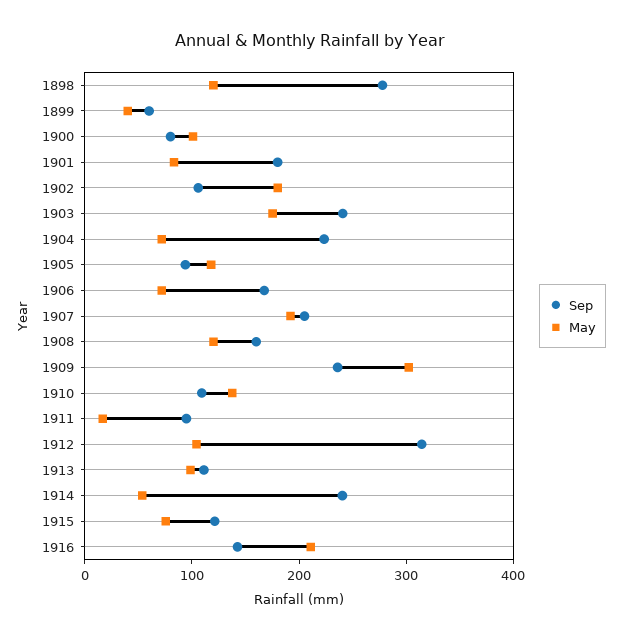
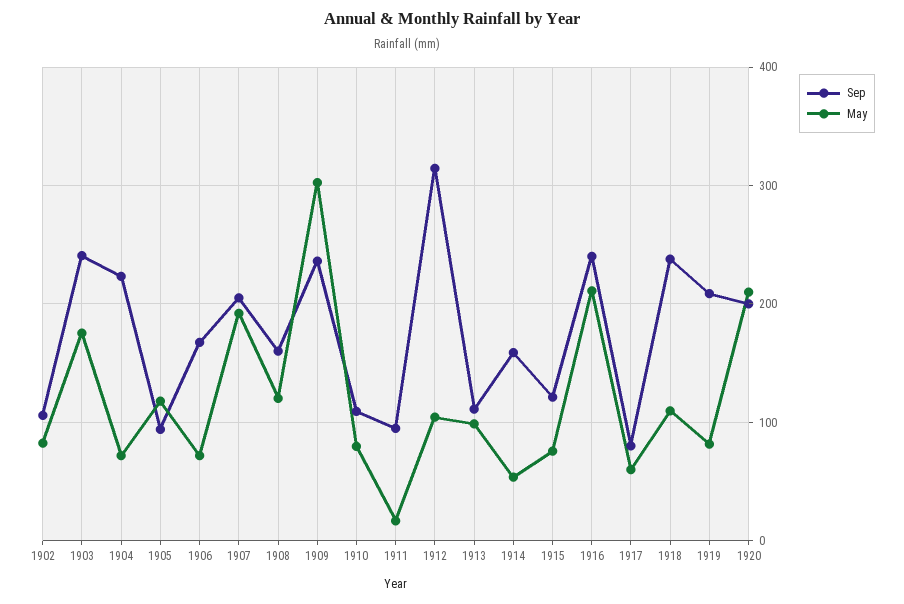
Sep, 1898: 280 -> none
May, 1898: 120 -> none
Sep, 1899: 60 -> none
May, 1899: 40 -> none
Sep, 1900: 80 -> none
May, 1900: 100 -> none
Sep, 1901: 180 -> none
May, 1901: 80 -> none
May, 1902: 180 -> 80
May, 1910: 140 -> 80
Sep, 1914: 240 -> 160
Sep, 1916: 140 -> 240
Sep, 1917: none -> 80
May, 1917: none -> 60
Sep, 1918: none -> 240
May, 1918: none -> 110
Sep, 1919: none -> 210
May, 1919: none -> 80
Sep, 1920: none -> 200
May, 1920: none -> 210

